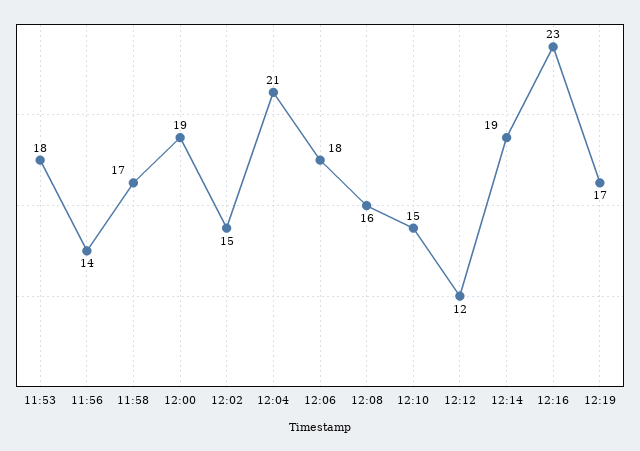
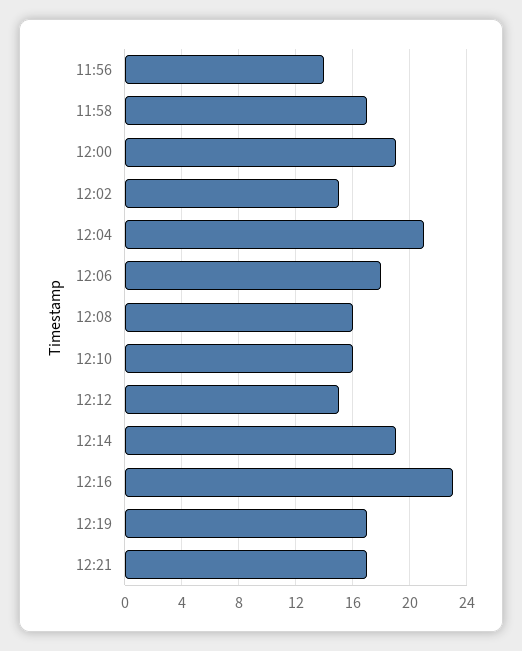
11:53: 18 -> none
12:10: 15 -> 16
12:12: 12 -> 15
12:21: none -> 17

